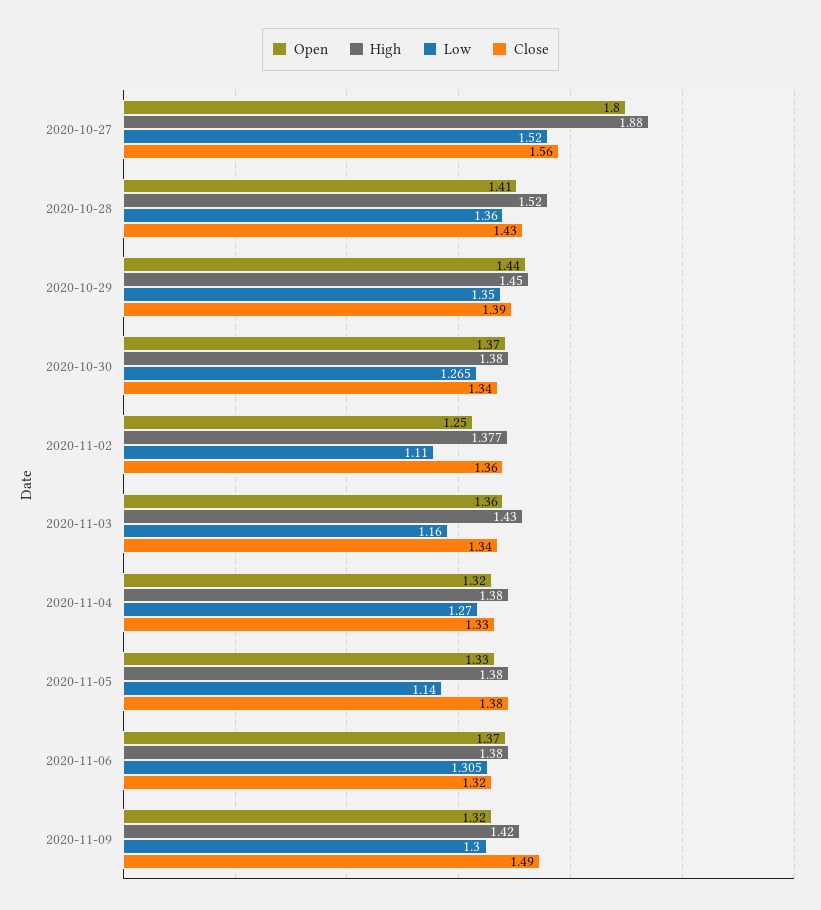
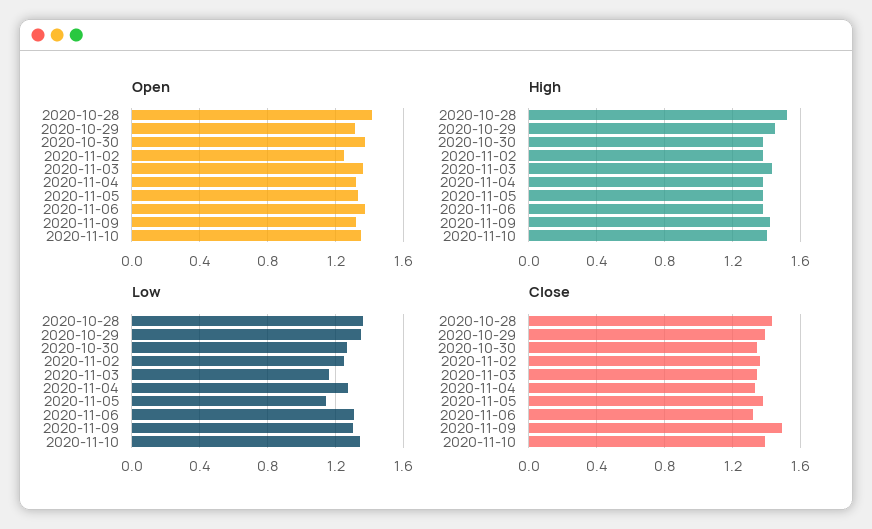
Open, 2020-10-27: 1.8 -> none
High, 2020-10-27: 1.88 -> none
Low, 2020-10-27: 1.52 -> none
Close, 2020-10-27: 1.56 -> none
Open, 2020-10-29: 1.44 -> 1.3
Low, 2020-11-02: 1.11 -> 1.25
Open, 2020-11-10: none -> 1.35
High, 2020-11-10: none -> 1.4
Low, 2020-11-10: none -> 1.35
Close, 2020-11-10: none -> 1.4

